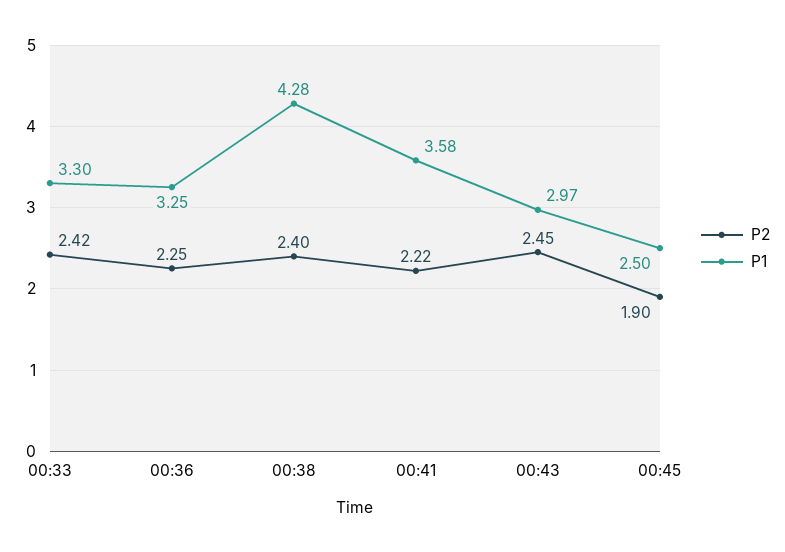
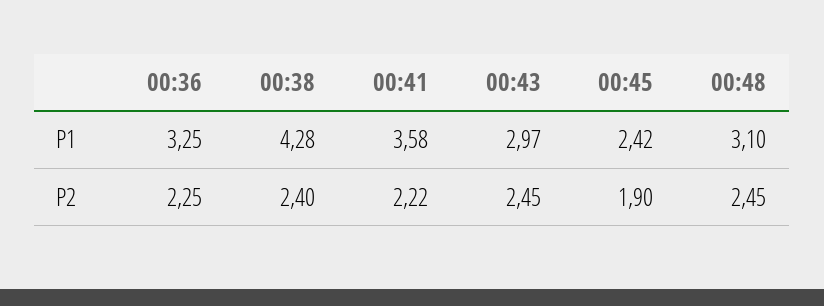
P2, 00:33: 2.42 -> none
P1, 00:33: 3.3 -> none
P1, 00:45: 2.5 -> 2.42
P1, 00:48: none -> 3.1
P2, 00:48: none -> 2.45

